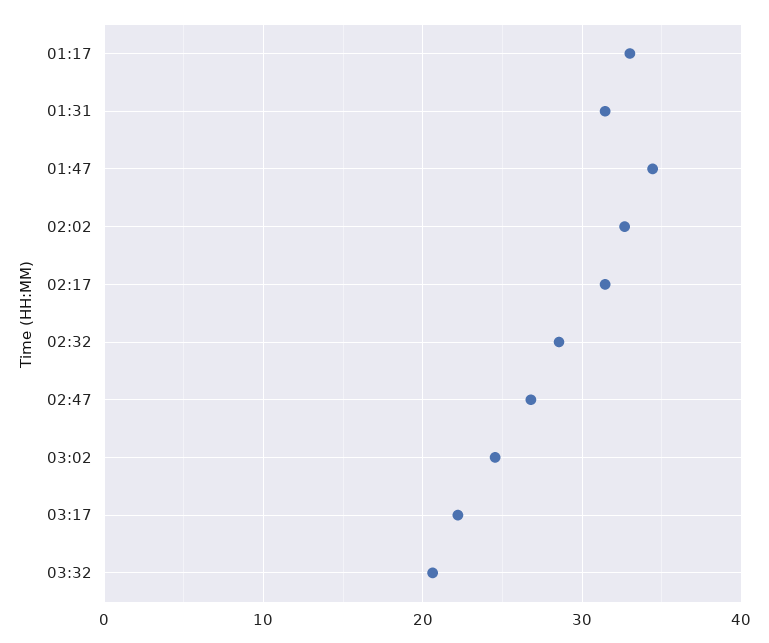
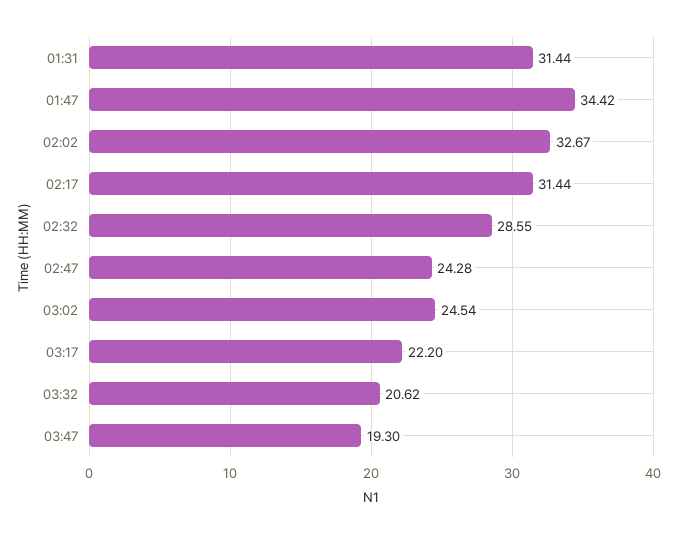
01:17: 33 -> none
02:47: 27 -> 24.28
03:47: none -> 19.3

